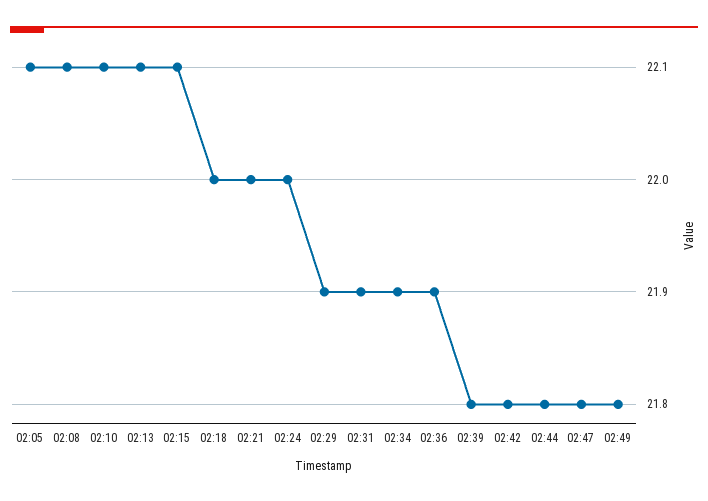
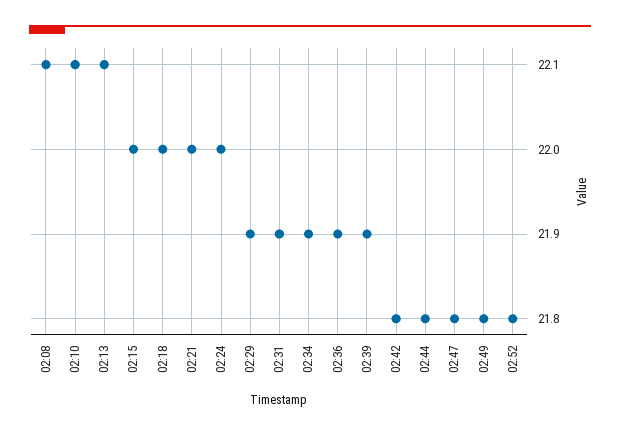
02:05: 22.1 -> none
02:15: 22.1 -> 22
02:39: 21.8 -> 21.9
02:52: none -> 21.8

